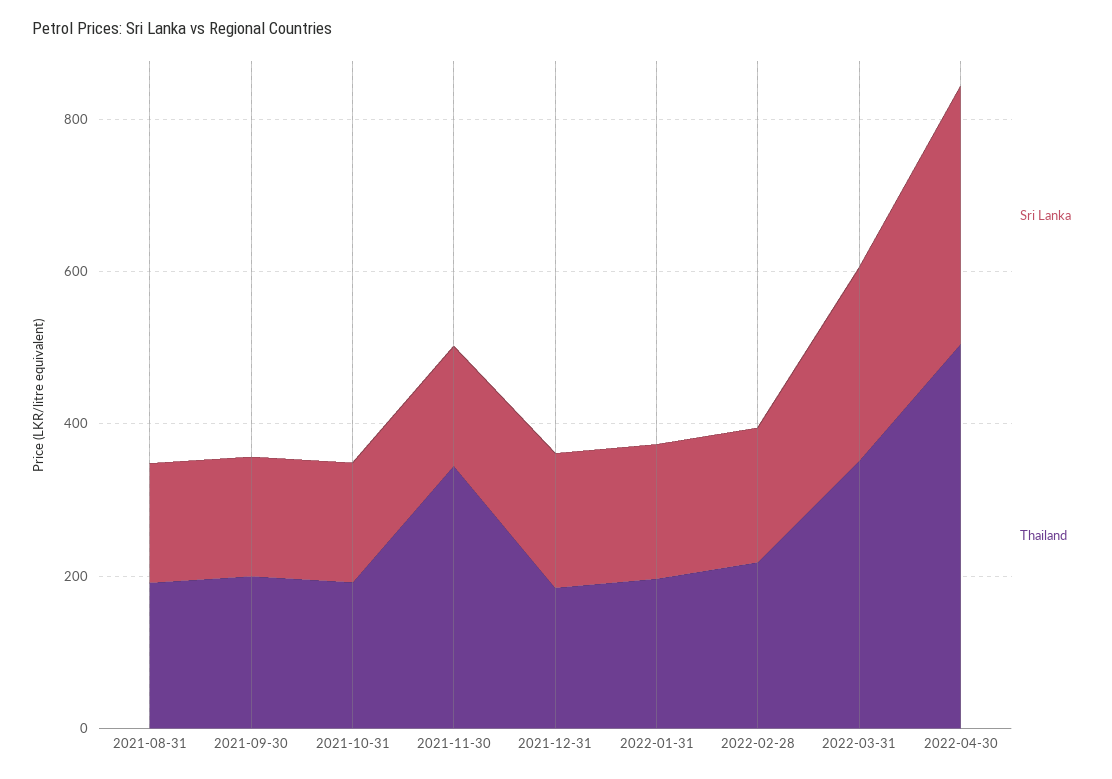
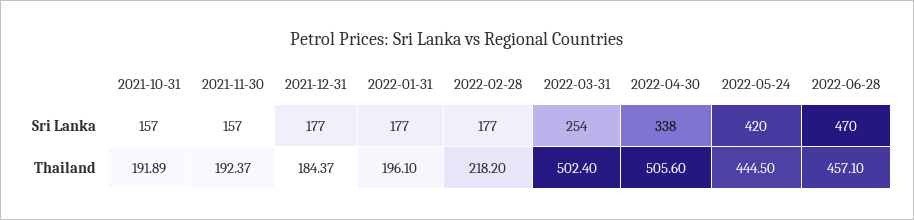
Sri Lanka, 2021-08-31: 150 -> none
Thailand, 2021-08-31: 200 -> none
Sri Lanka, 2021-09-30: 150 -> none
Thailand, 2021-09-30: 200 -> none
Thailand, 2021-11-30: 350 -> 192.37
Thailand, 2022-03-31: 350 -> 502.4
Sri Lanka, 2022-05-24: none -> 420
Sri Lanka, 2022-06-28: none -> 470
Thailand, 2022-05-24: none -> 444.5
Thailand, 2022-06-28: none -> 457.1

